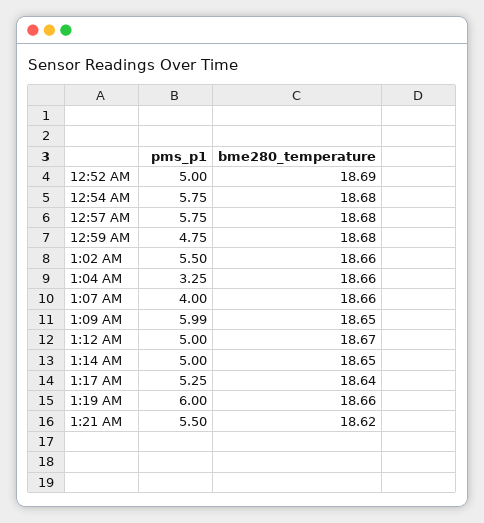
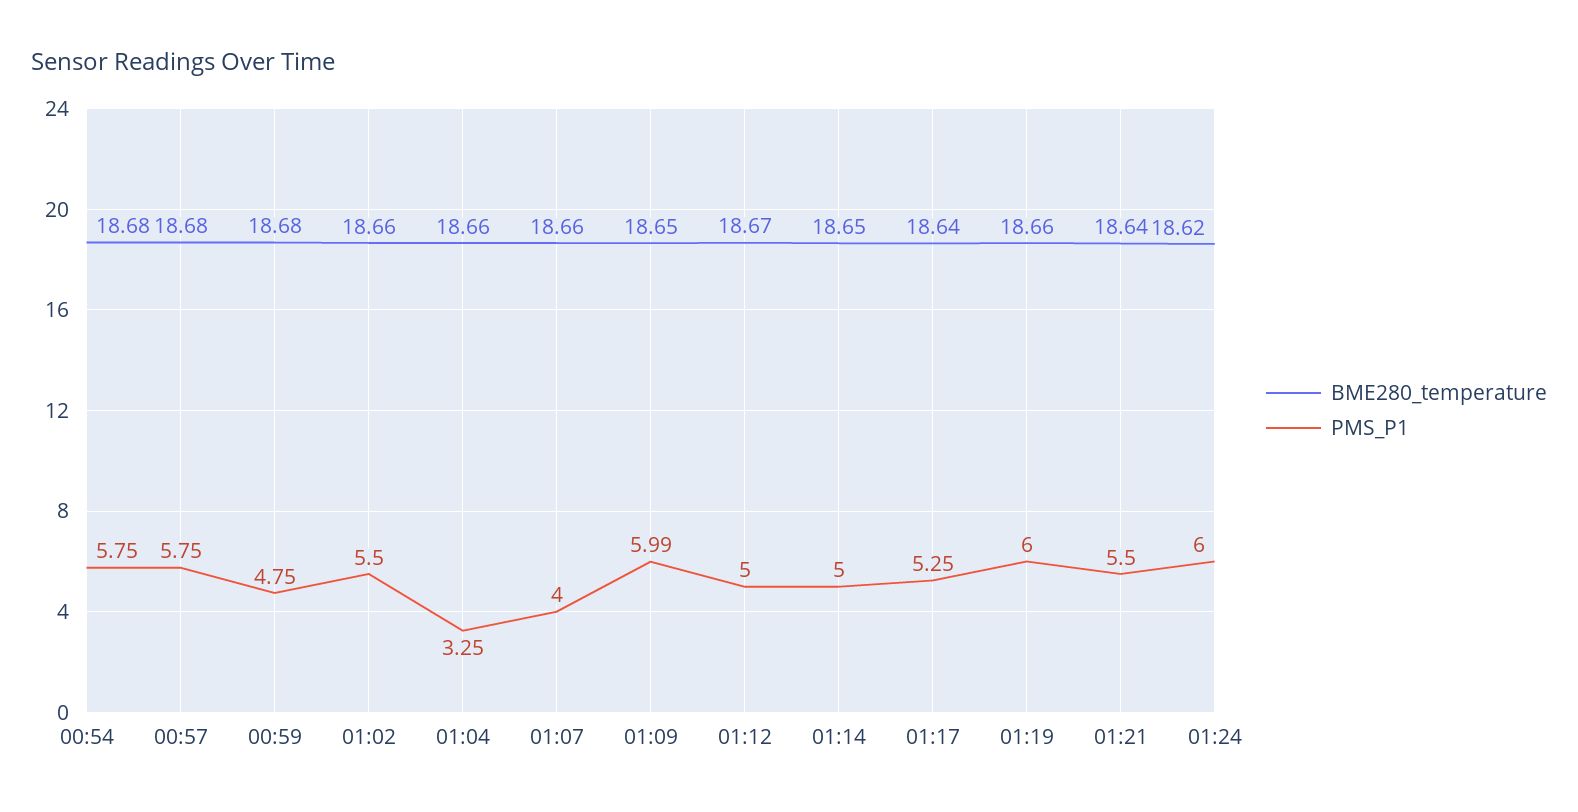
pms_p1, 12:52 AM: 5 -> none
bme280_temperature, 12:52 AM: 18.69 -> none
bme280_temperature, 1:21 AM: 18.62 -> 18.64
bme280_temperature, 01:24: none -> 18.62
pms_p1, 01:24: none -> 6

